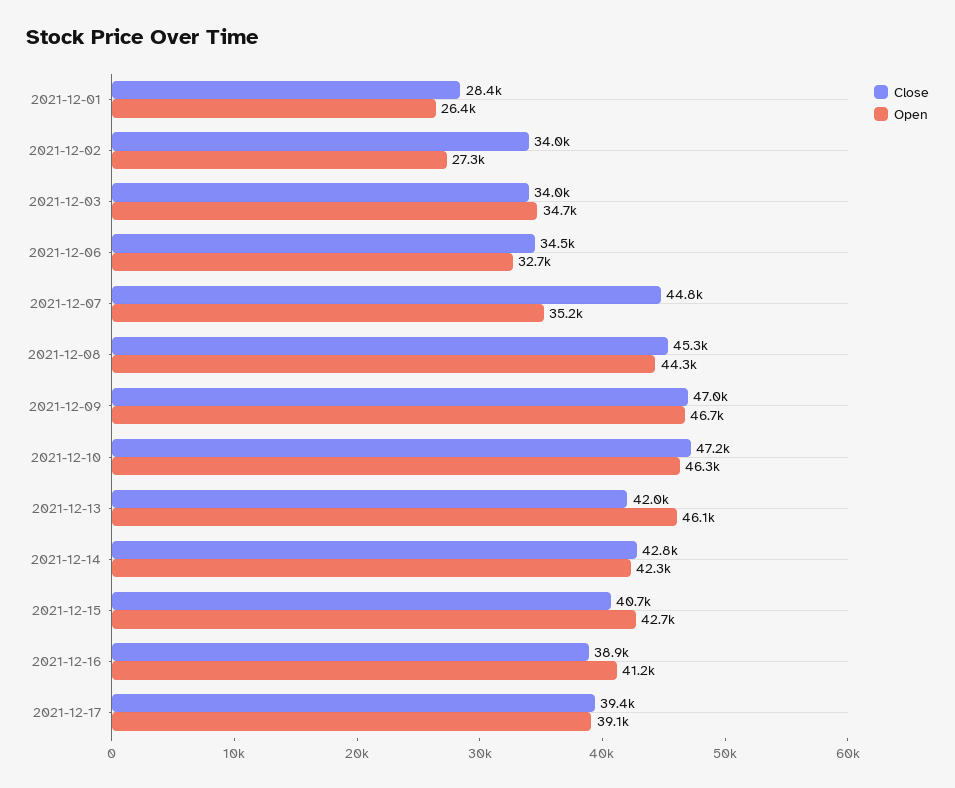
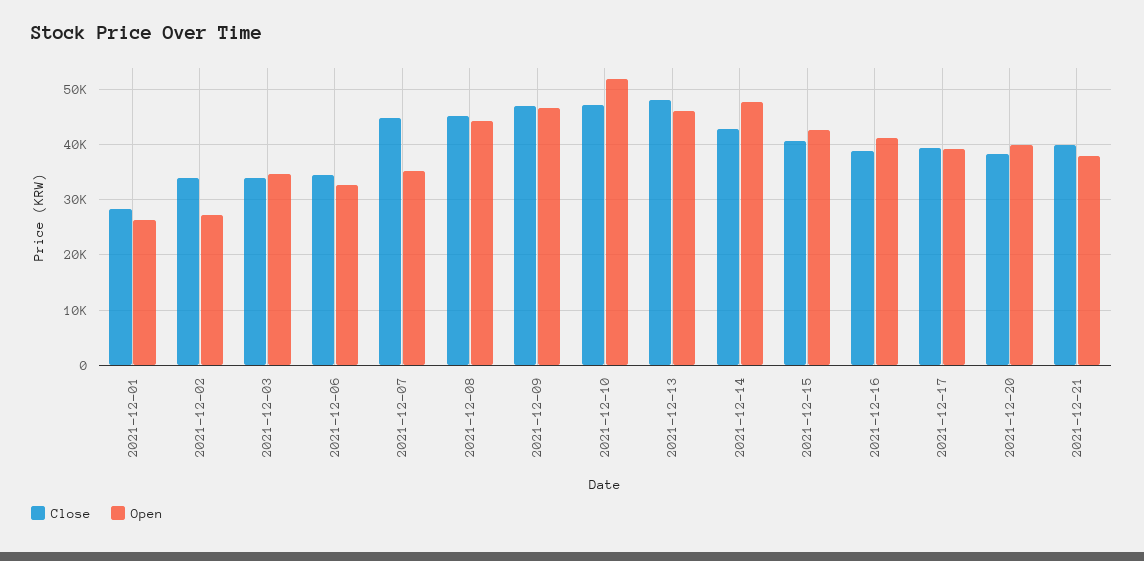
Open, 2021-12-10: 46300 -> 52000
Close, 2021-12-13: 42000 -> 48000
Open, 2021-12-14: 42300 -> 48000
Close, 2021-12-20: none -> 38000
Open, 2021-12-20: none -> 40000
Close, 2021-12-21: none -> 40000
Open, 2021-12-21: none -> 38000

